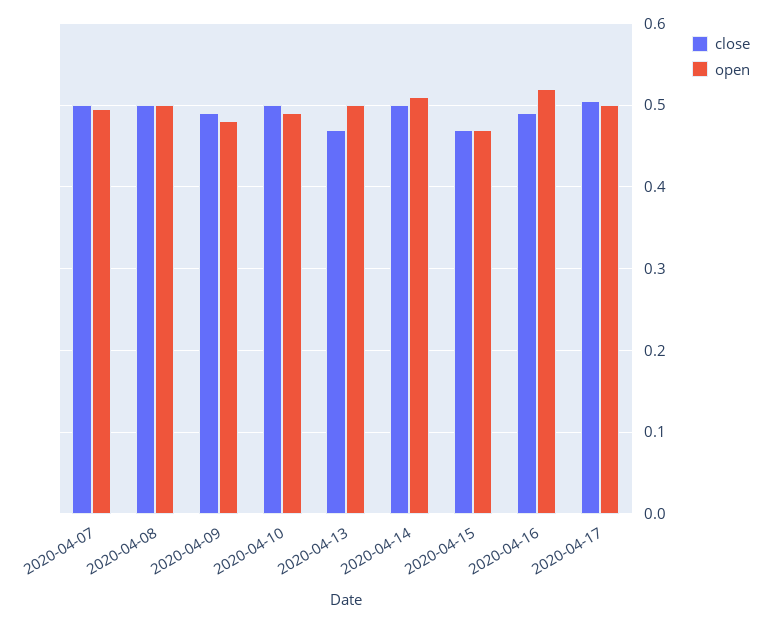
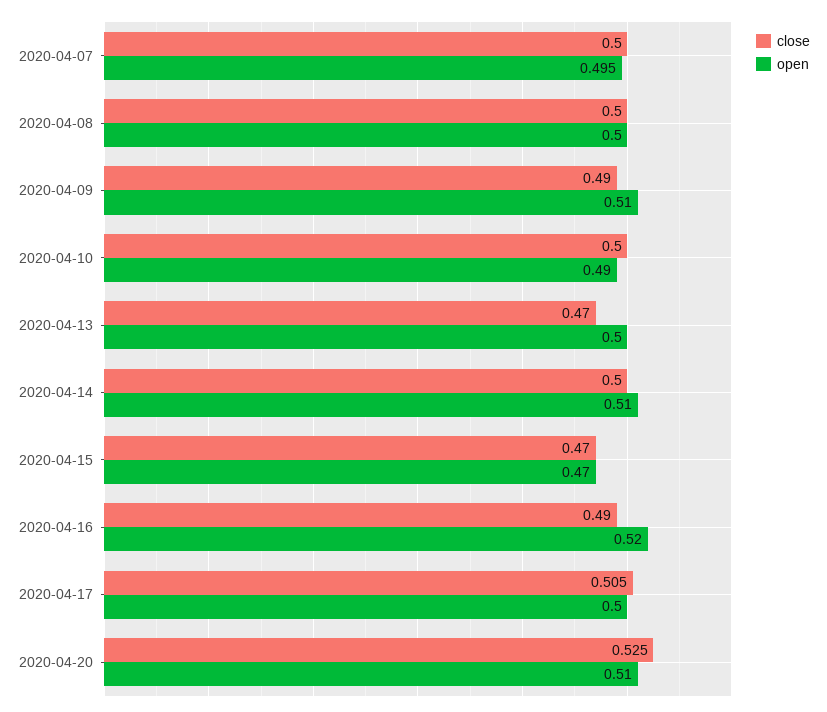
open, 2020-04-09: 0.48 -> 0.51
close, 2020-04-20: none -> 0.525
open, 2020-04-20: none -> 0.51

